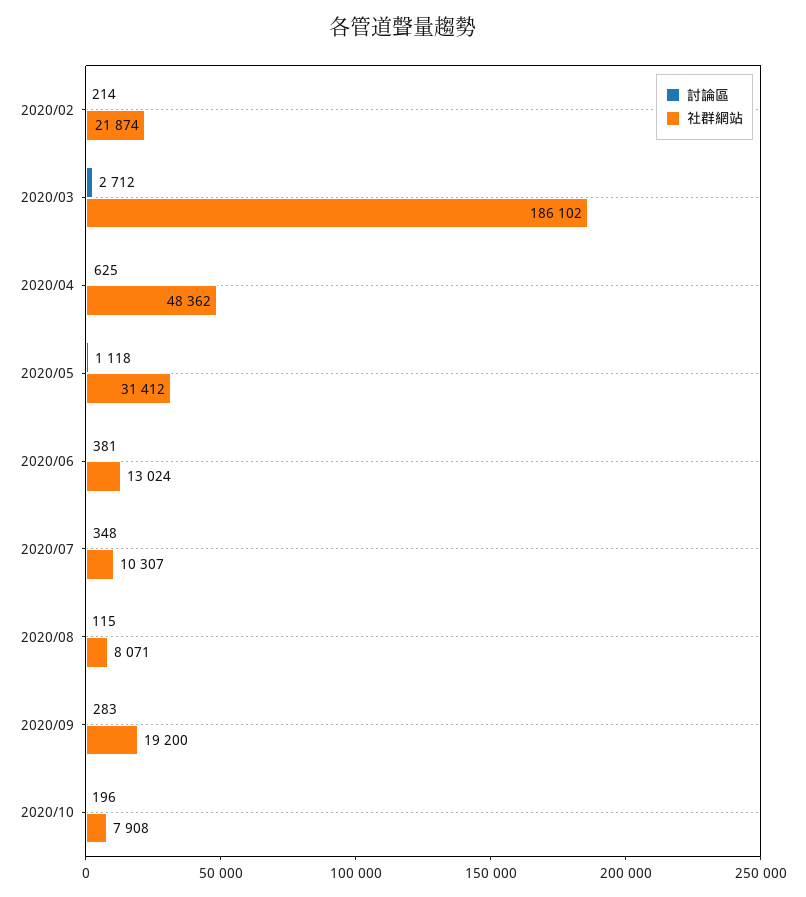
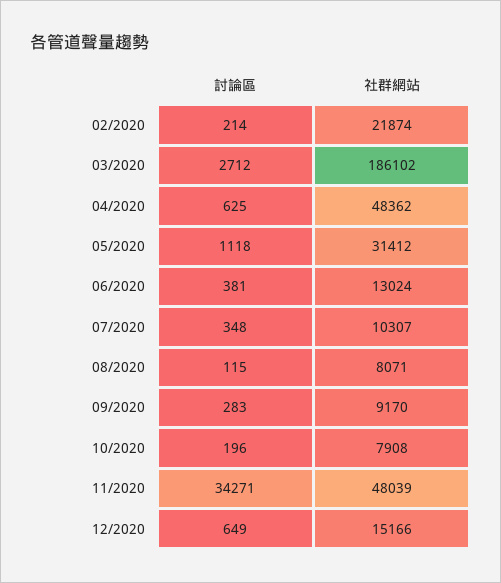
社群網站, 2020/09: 19200 -> 9170
討論區, 11/2020: none -> 34271
社群網站, 11/2020: none -> 48039
討論區, 12/2020: none -> 649
社群網站, 12/2020: none -> 15166

